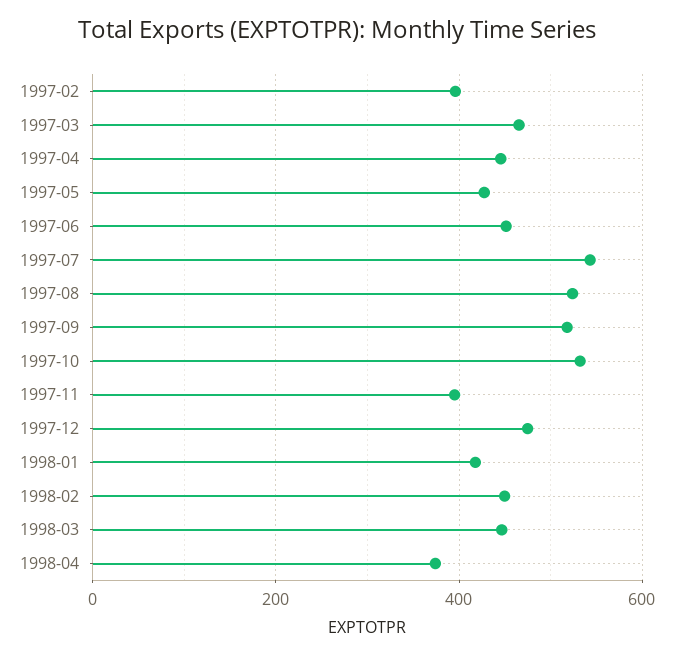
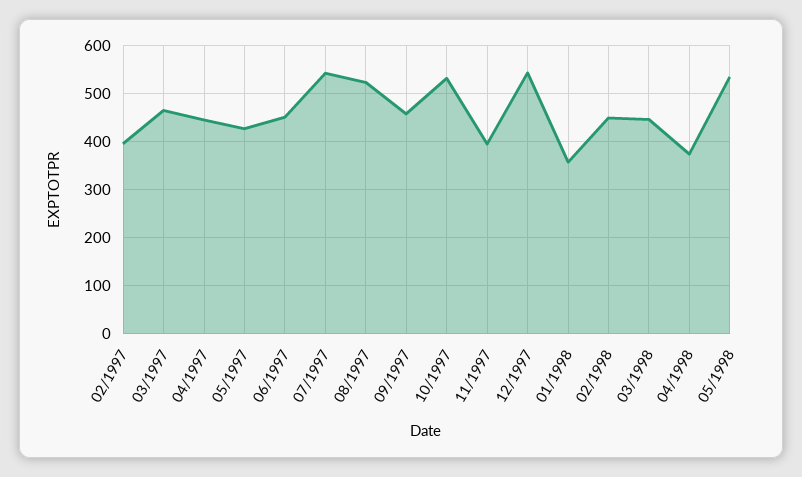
1997-09: 520 -> 460
1997-12: 480 -> 540
1998-01: 420 -> 360
05/1998: none -> 540

